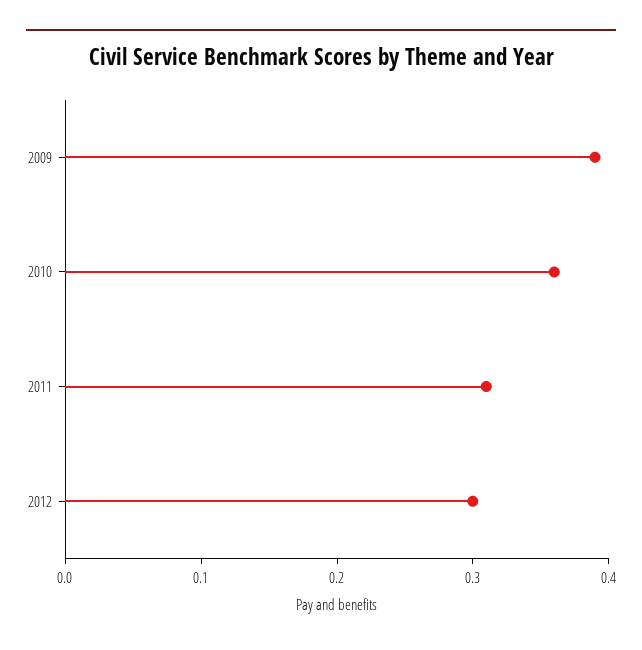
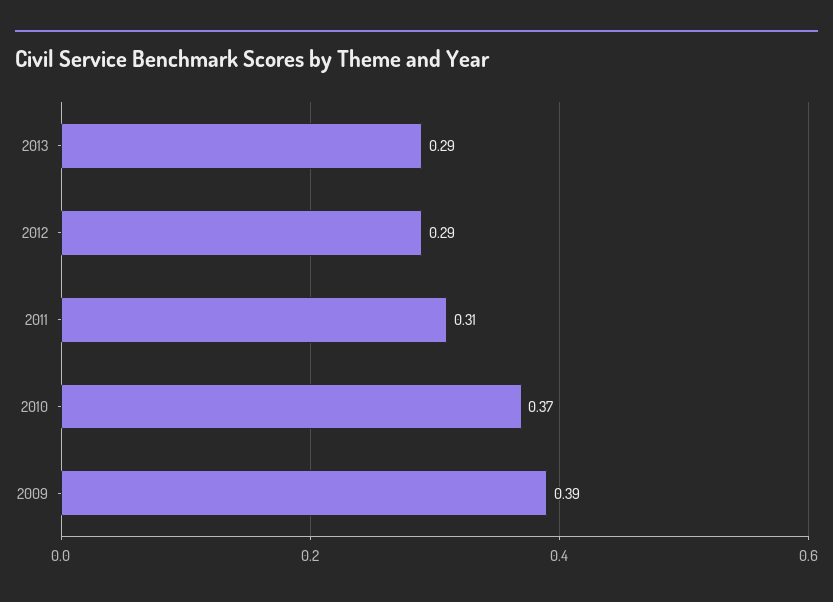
2010: 0.36 -> 0.37
2012: 0.3 -> 0.29
2013: none -> 0.29

